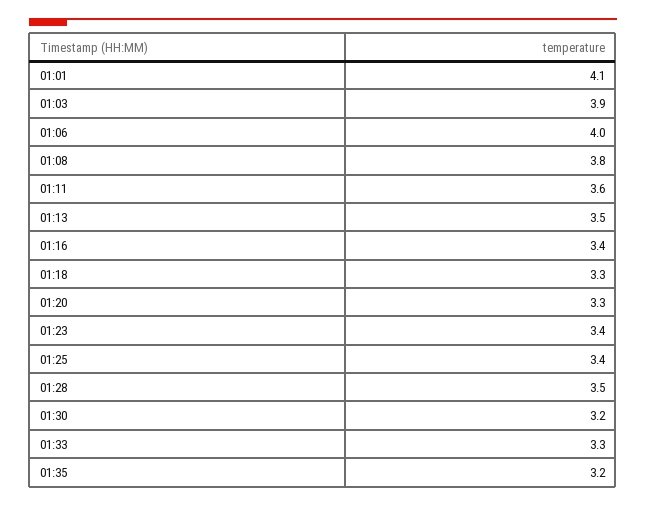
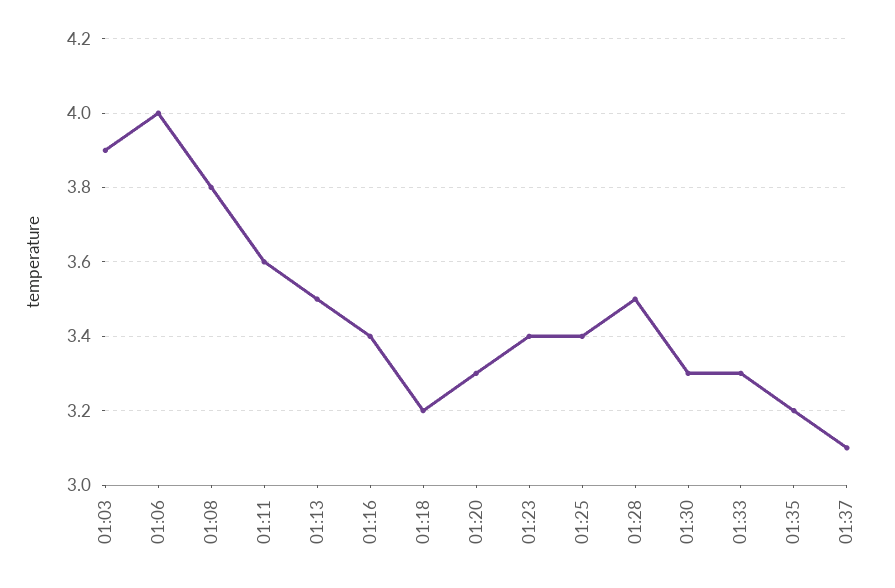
01:01: 4.1 -> none
01:18: 3.3 -> 3.2
01:30: 3.2 -> 3.3
01:37: none -> 3.1

